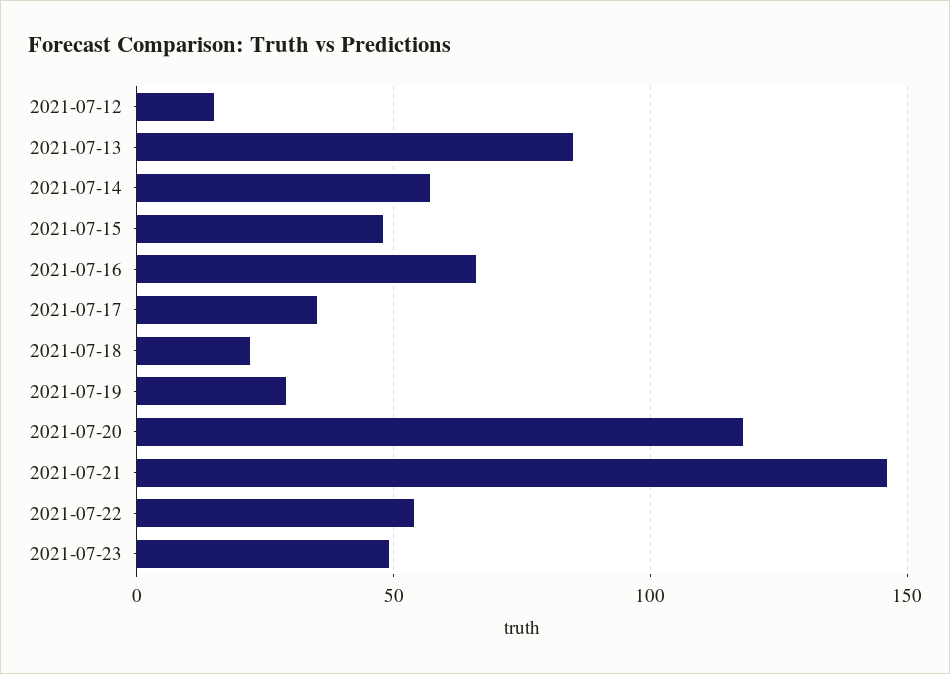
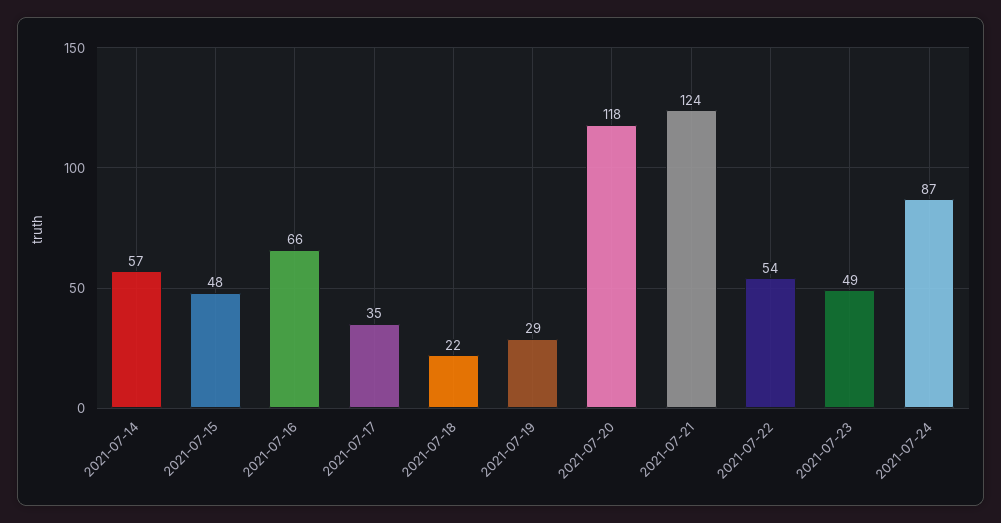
2021-07-12: 15 -> none
2021-07-13: 85 -> none
2021-07-21: 145 -> 124
2021-07-24: none -> 87

